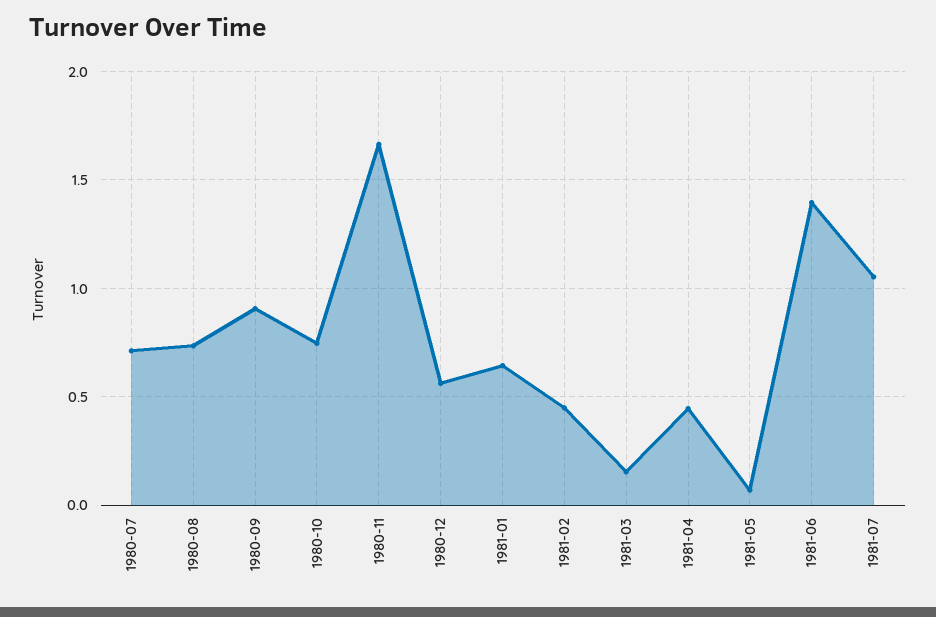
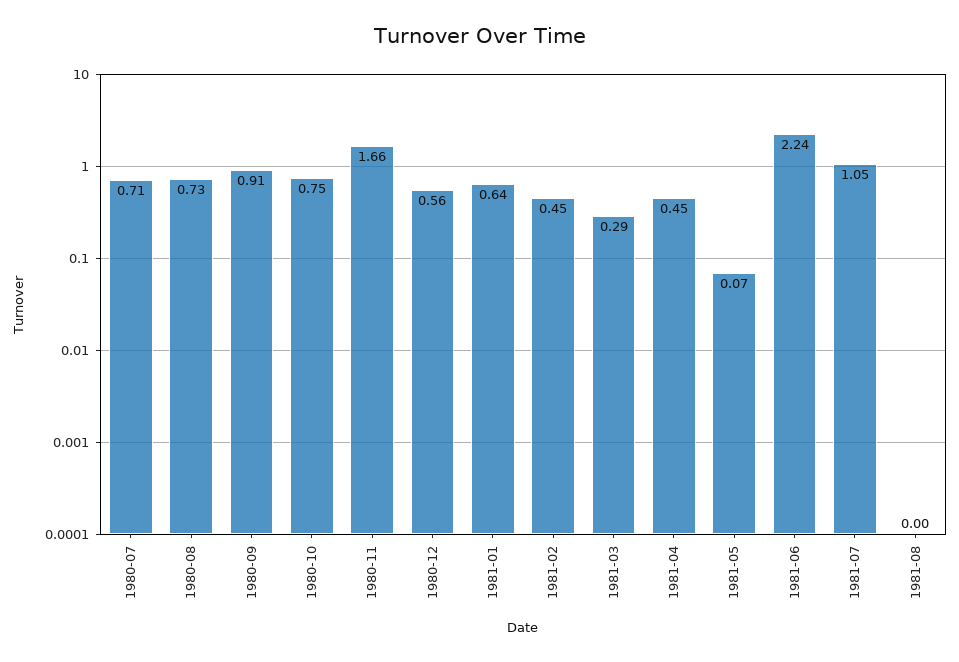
1981-03: 0.15 -> 0.29
1981-06: 1.4 -> 2.24
1981-08: none -> 0

